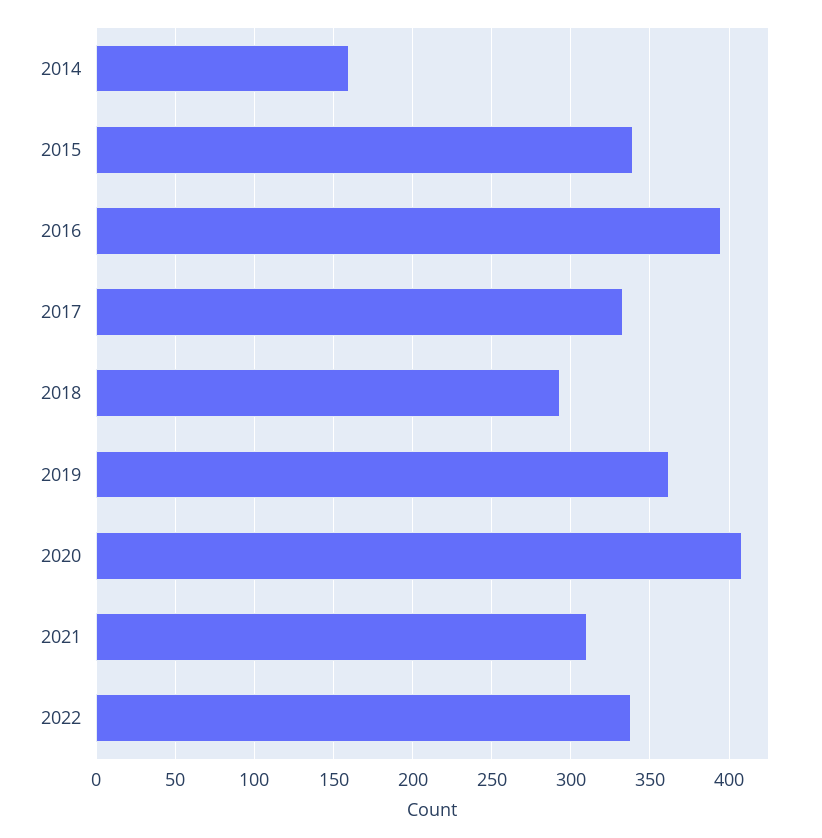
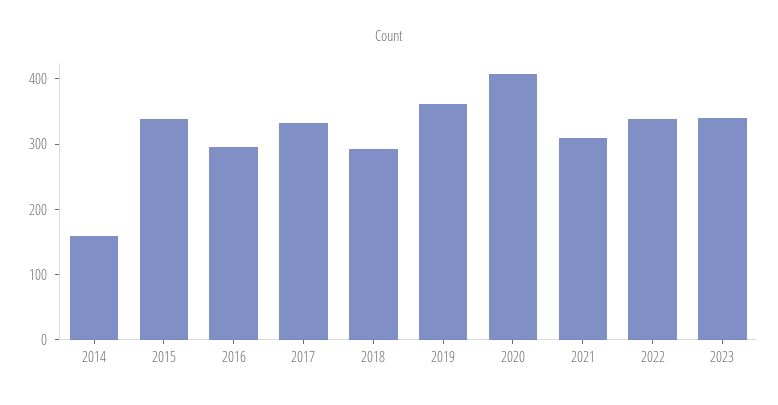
2016: 395 -> 300
2023: none -> 340

